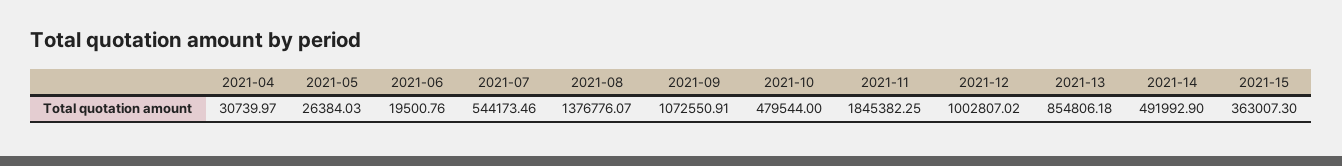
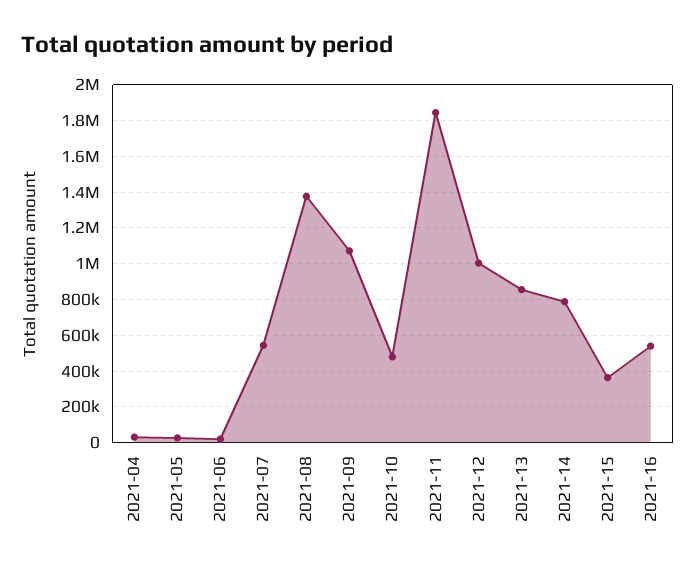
2021-14: 491992.9 -> 800000
2021-16: none -> 550000

